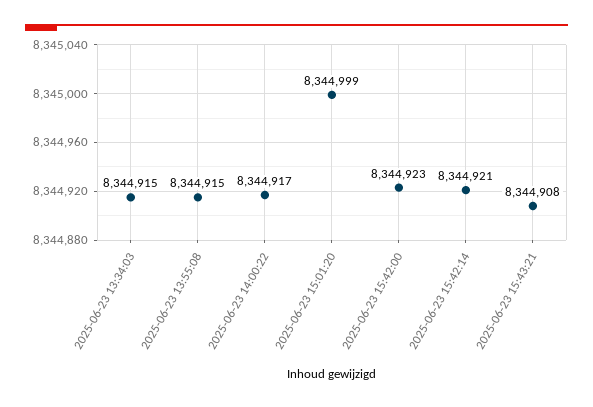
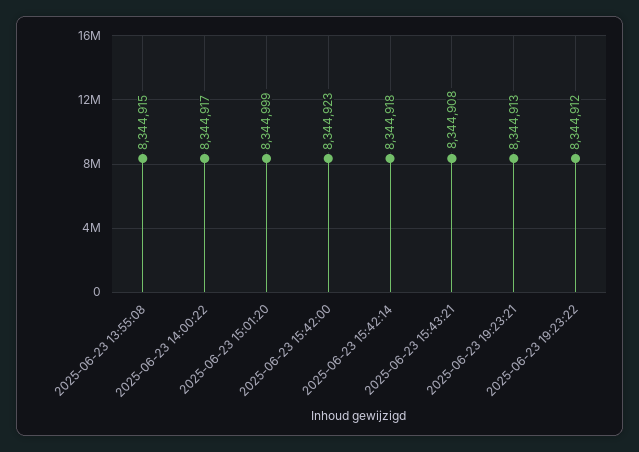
2025-06-23 13:34:03: 8344915 -> none
2025-06-23 15:42:14: 8344921 -> 8344918
2025-06-23 19:23:21: none -> 8344913
2025-06-23 19:23:22: none -> 8344912

